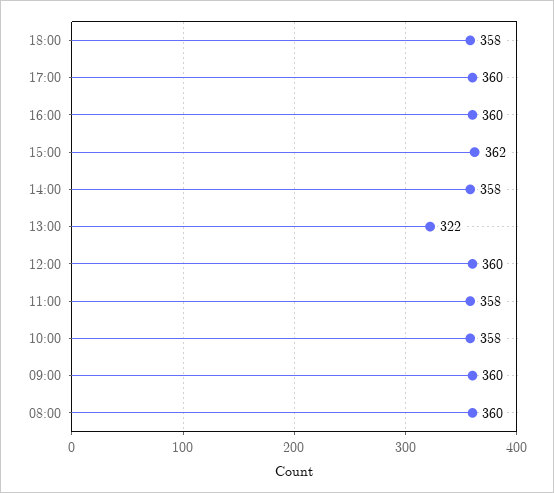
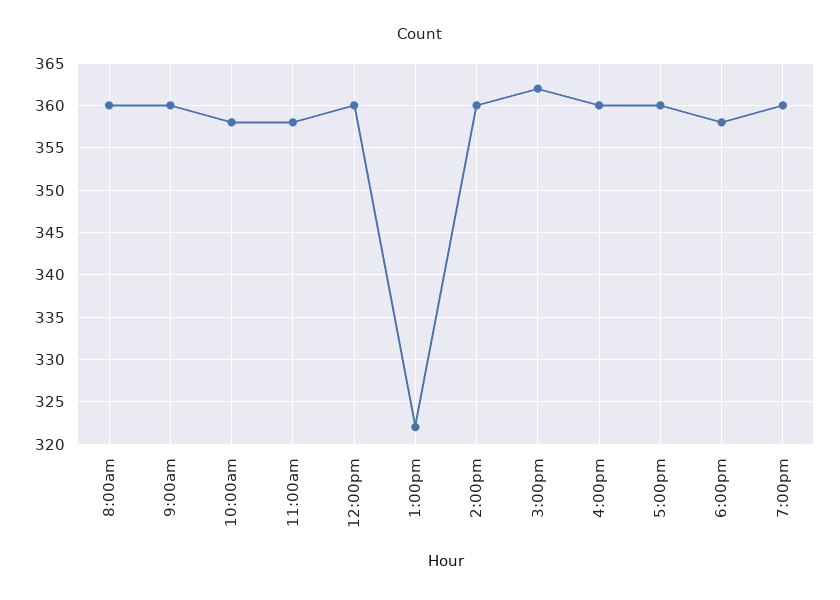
14:00: 358 -> 360
7:00pm: none -> 360

